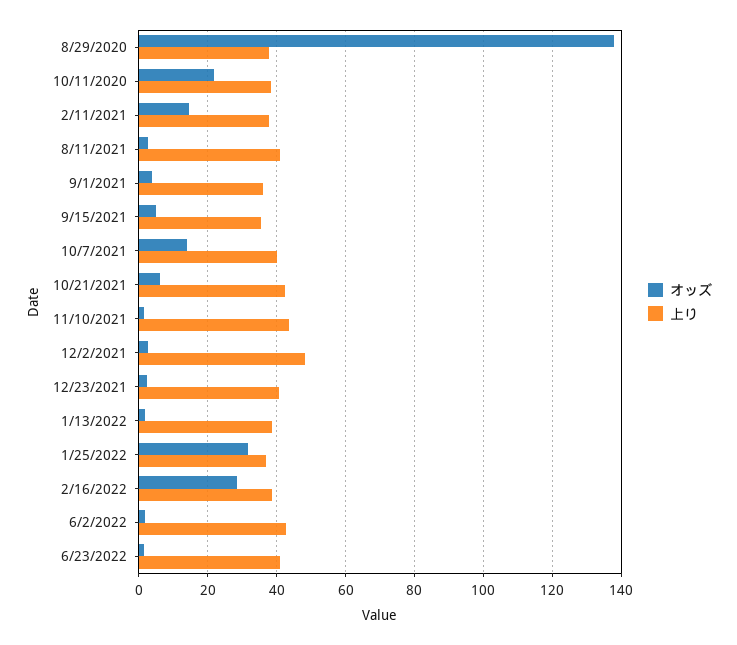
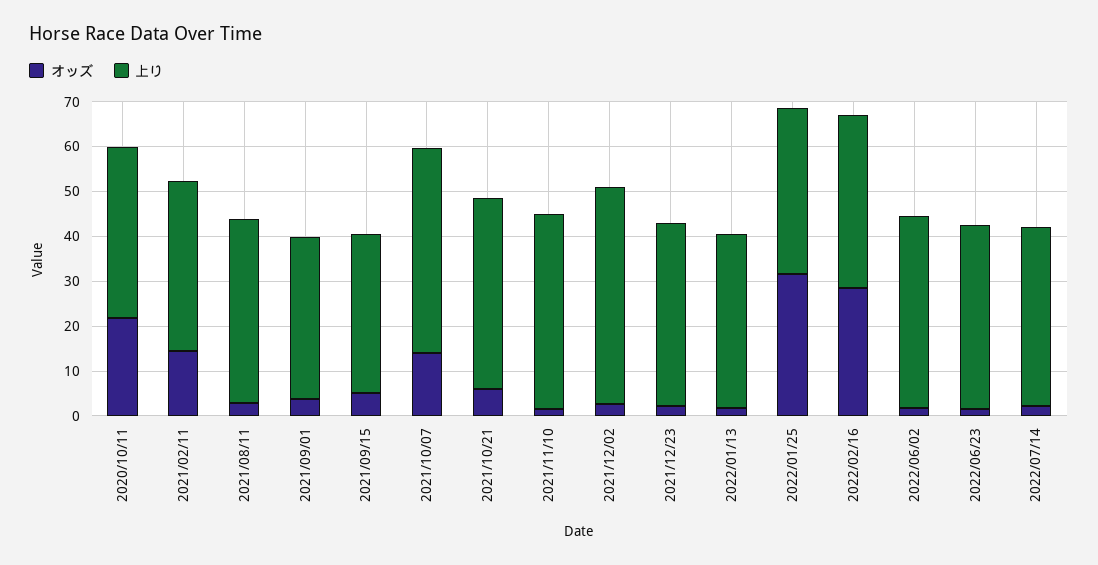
オッズ, 8/29/2020: 138 -> none
上り, 8/29/2020: 38 -> none
上り, 10/7/2021: 40 -> 46
オッズ, 2022/07/14: none -> 2
上り, 2022/07/14: none -> 40

